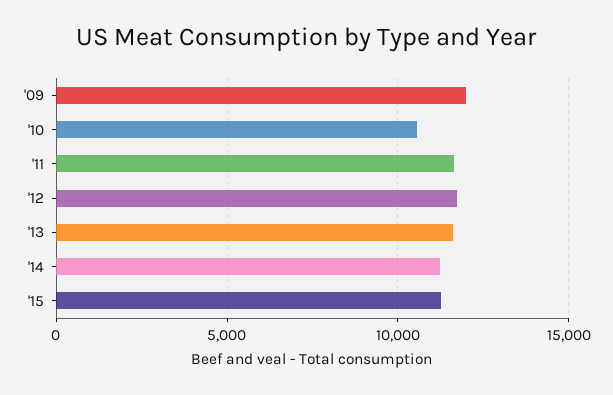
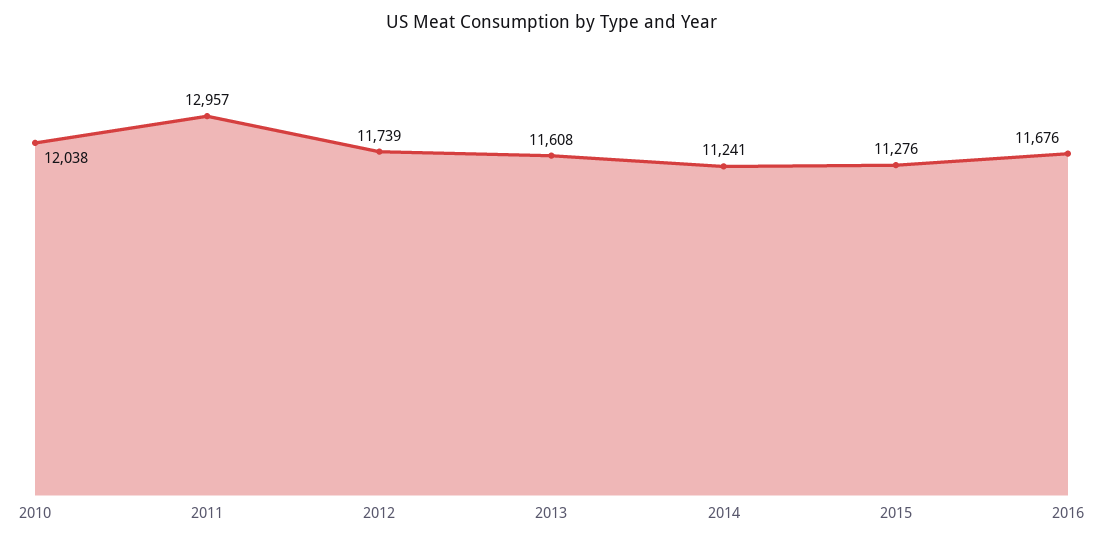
'09: 12000 -> none
'10: 10500 -> 12038
'11: 11500 -> 12957
2016: none -> 11676

